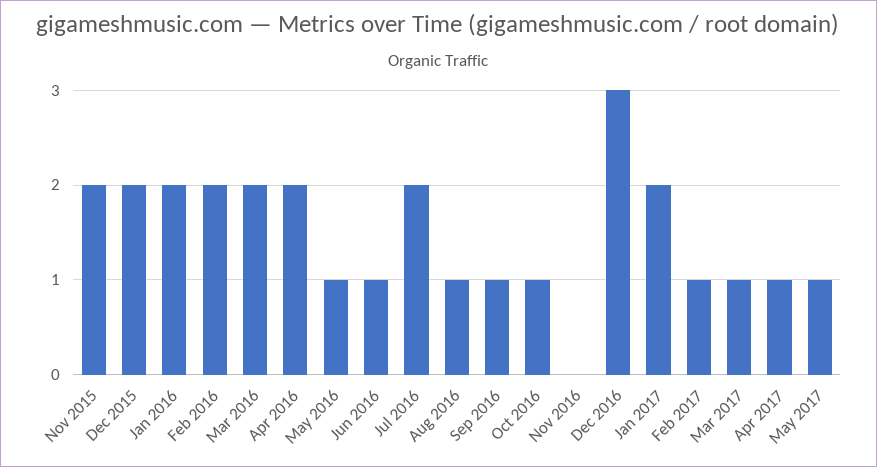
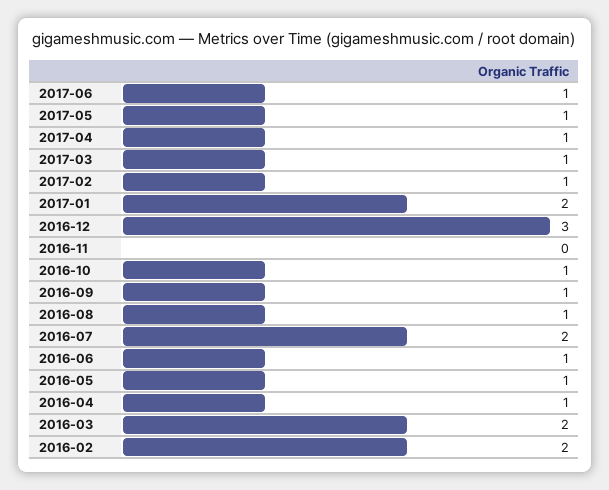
Nov 2015: 2 -> none
Dec 2015: 2 -> none
Jan 2016: 2 -> none
Apr 2016: 2 -> 1
2017-06: none -> 1

